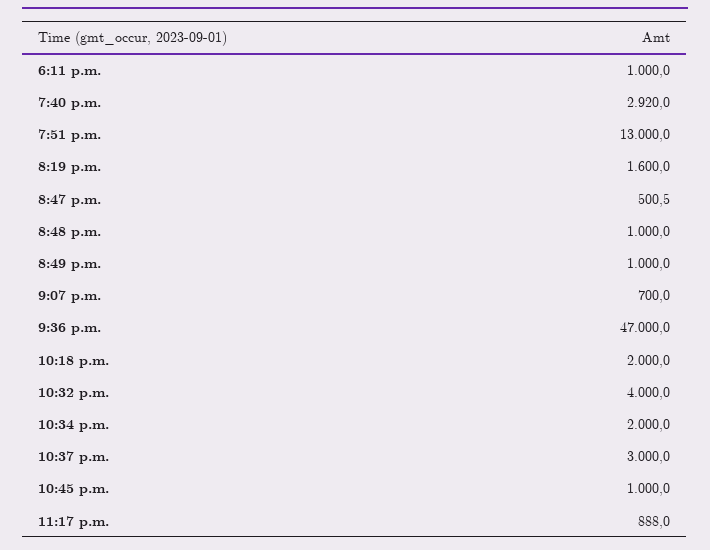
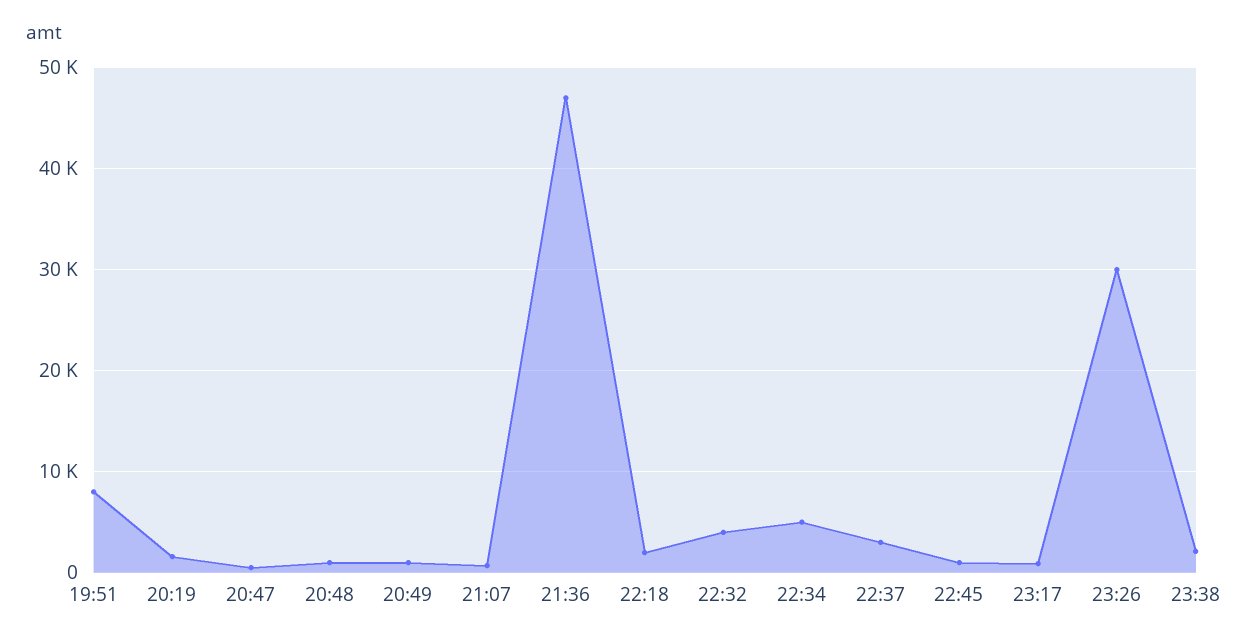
6:11 p.m.: 1000 -> none
7:40 p.m.: 2920 -> none
7:51 p.m.: 13000 -> 8000
10:34 p.m.: 2000 -> 5000
23:26: none -> 30000
23:38: none -> 2000

